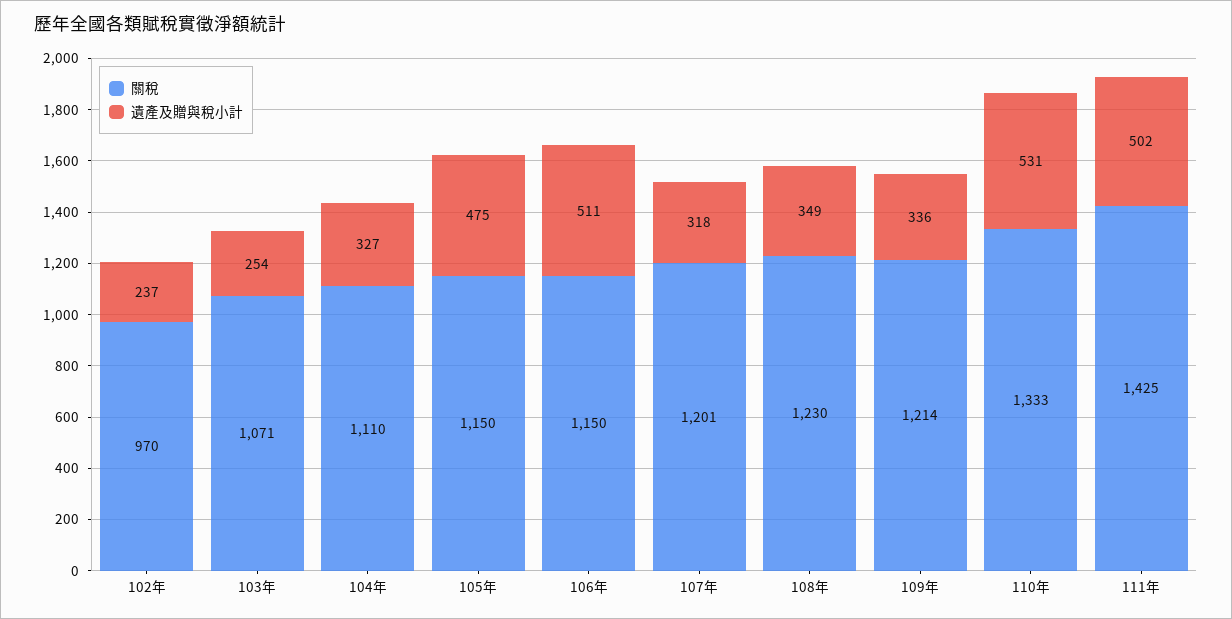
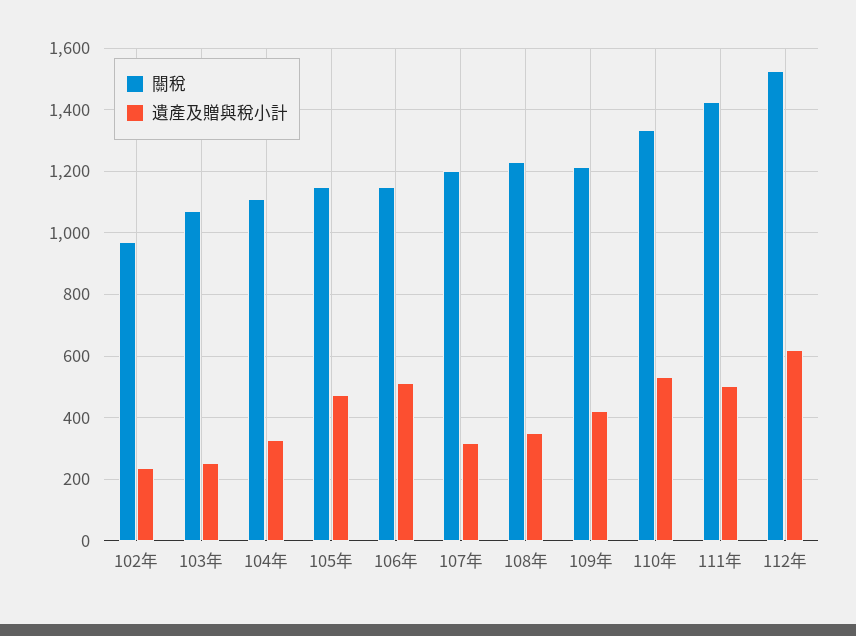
遺產及贈與稅小計, 109年: 336 -> 420
關稅, 112年: none -> 1520
遺產及贈與稅小計, 112年: none -> 620

